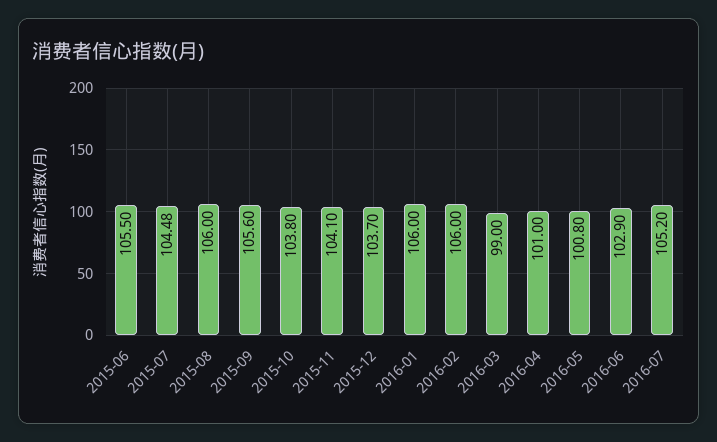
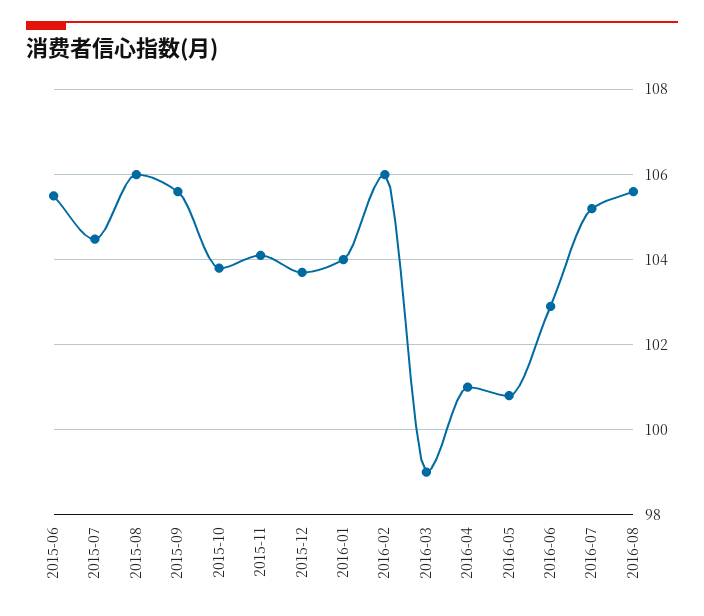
2016-01: 106 -> 104
2016-08: none -> 105.6

